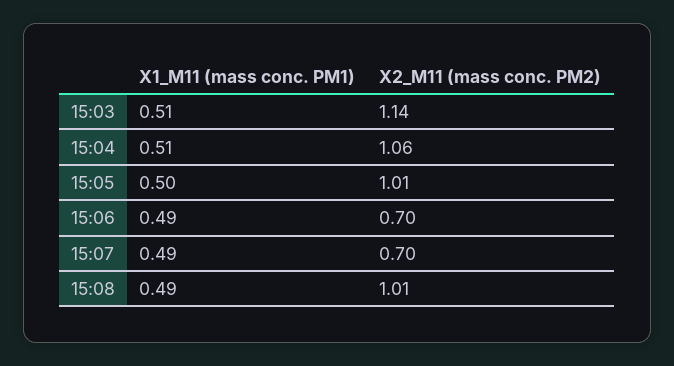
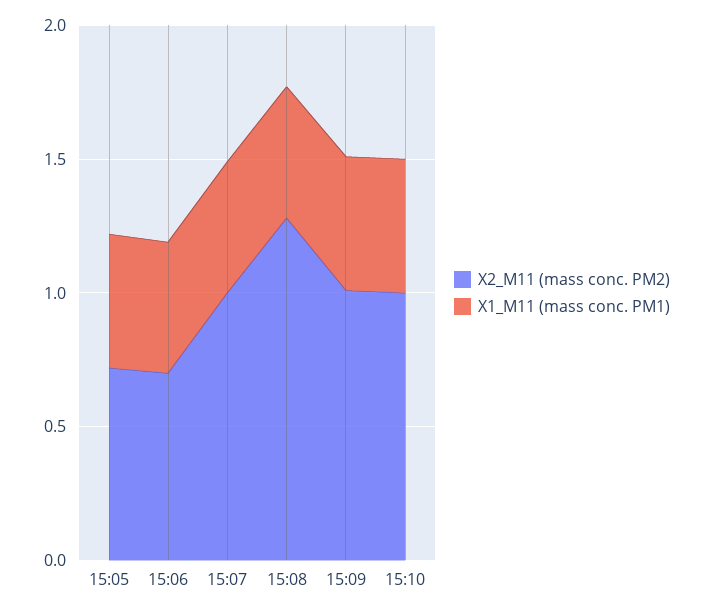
X1_M11 (mass conc. PM1), 15:03: 0.51 -> none
X2_M11 (mass conc. PM2), 15:03: 1.14 -> none
X1_M11 (mass conc. PM1), 15:04: 0.51 -> none
X2_M11 (mass conc. PM2), 15:04: 1.06 -> none
X2_M11 (mass conc. PM2), 15:05: 1.01 -> 0.7
X2_M11 (mass conc. PM2), 15:07: 0.7 -> 1
X2_M11 (mass conc. PM2), 15:08: 1.01 -> 1.3
X2_M11 (mass conc. PM2), 15:09: none -> 1
X1_M11 (mass conc. PM1), 15:09: none -> 0.5
X2_M11 (mass conc. PM2), 15:10: none -> 1
X1_M11 (mass conc. PM1), 15:10: none -> 0.5

